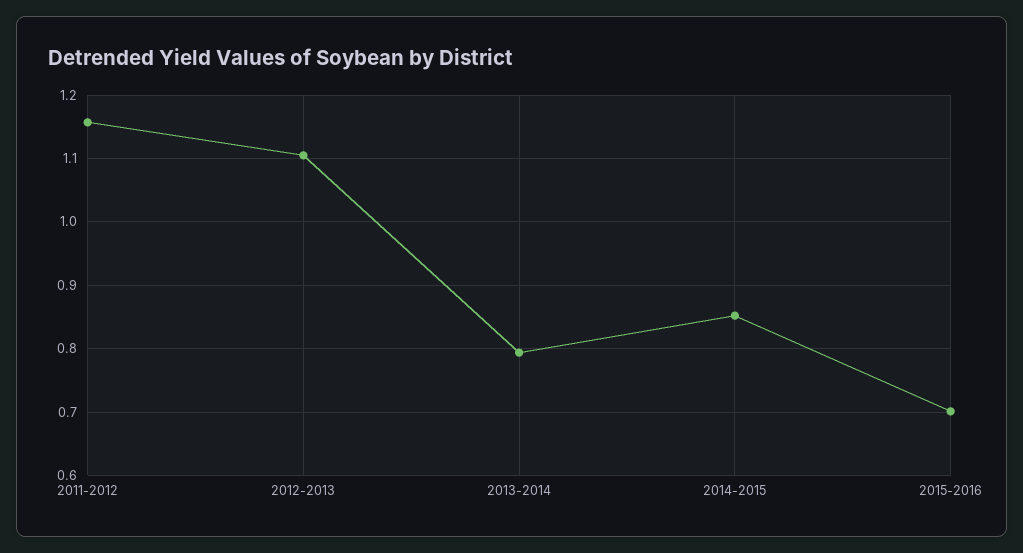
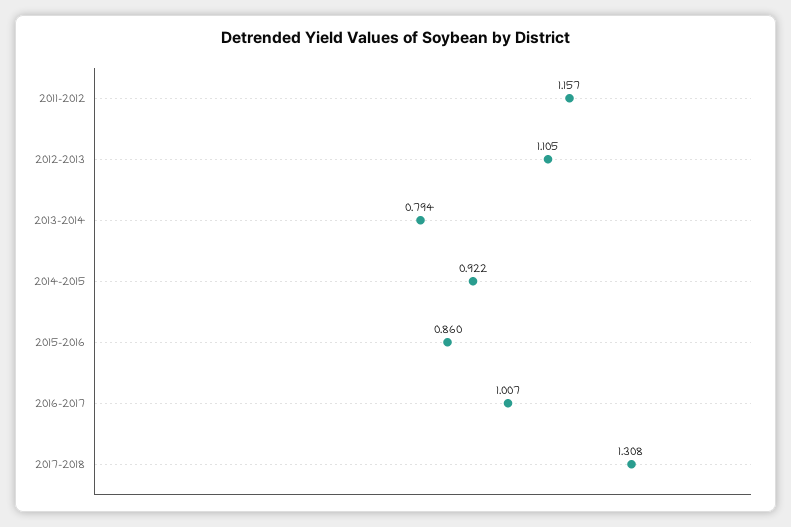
2014-2015: 0.85 -> 0.922
2015-2016: 0.7 -> 0.86
2016-2017: none -> 1.007
2017-2018: none -> 1.308

